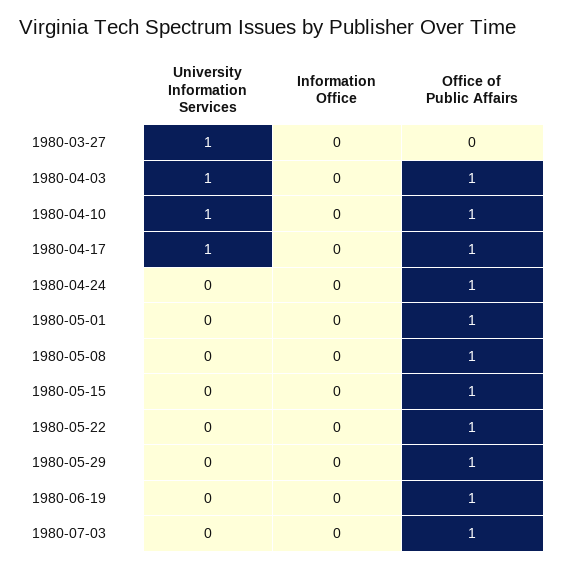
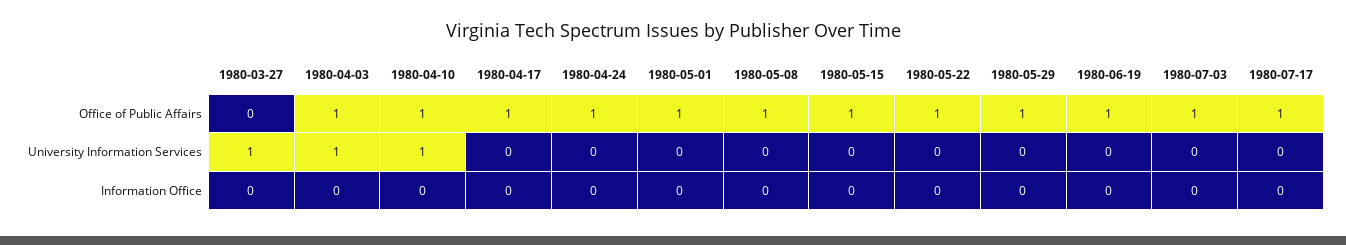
University Information Services, 1980-04-17: 1 -> 0
Office of Public Affairs, 1980-07-17: none -> 1
University Information Services, 1980-07-17: none -> 0
Information Office, 1980-07-17: none -> 0

